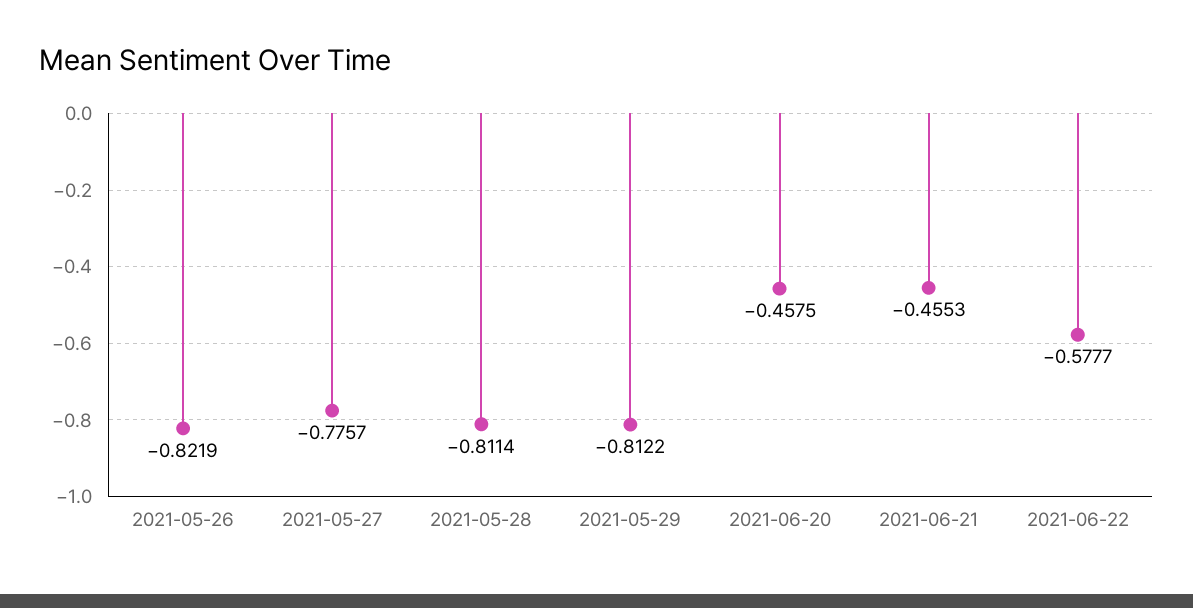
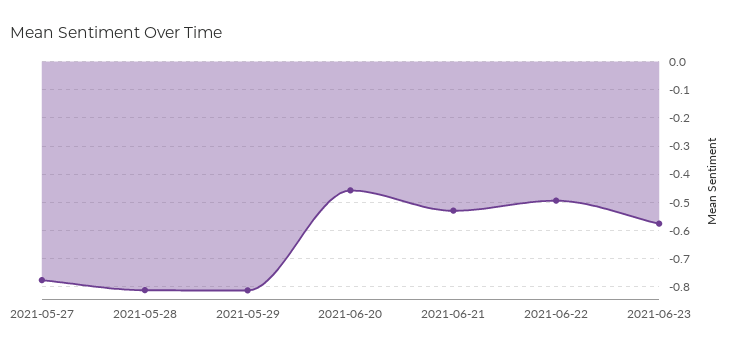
2021-05-26: -0.8219 -> none
2021-06-21: -0.4553 -> -0.525
2021-06-22: -0.5777 -> -0.5
2021-06-23: none -> -0.575

